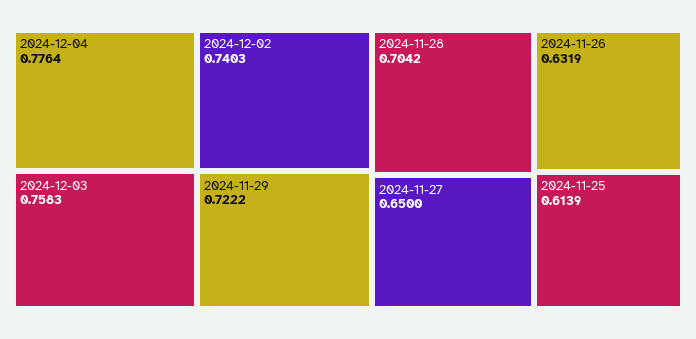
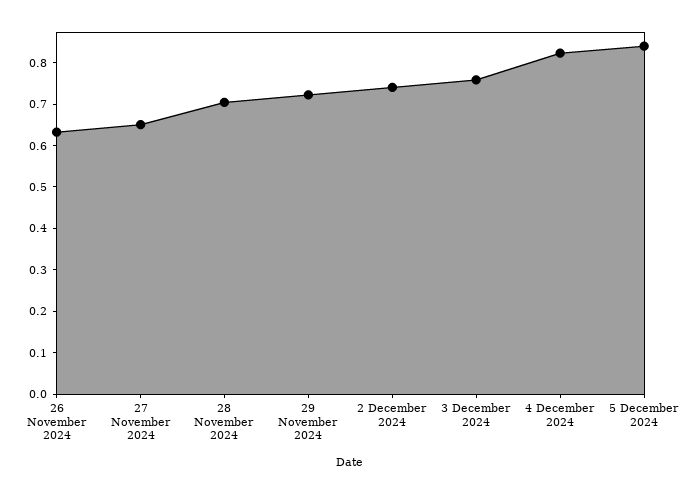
2024-12-04: 0.7764 -> 0.82
2024-11-25: 0.6139 -> none
5 December 2024: none -> 0.84

